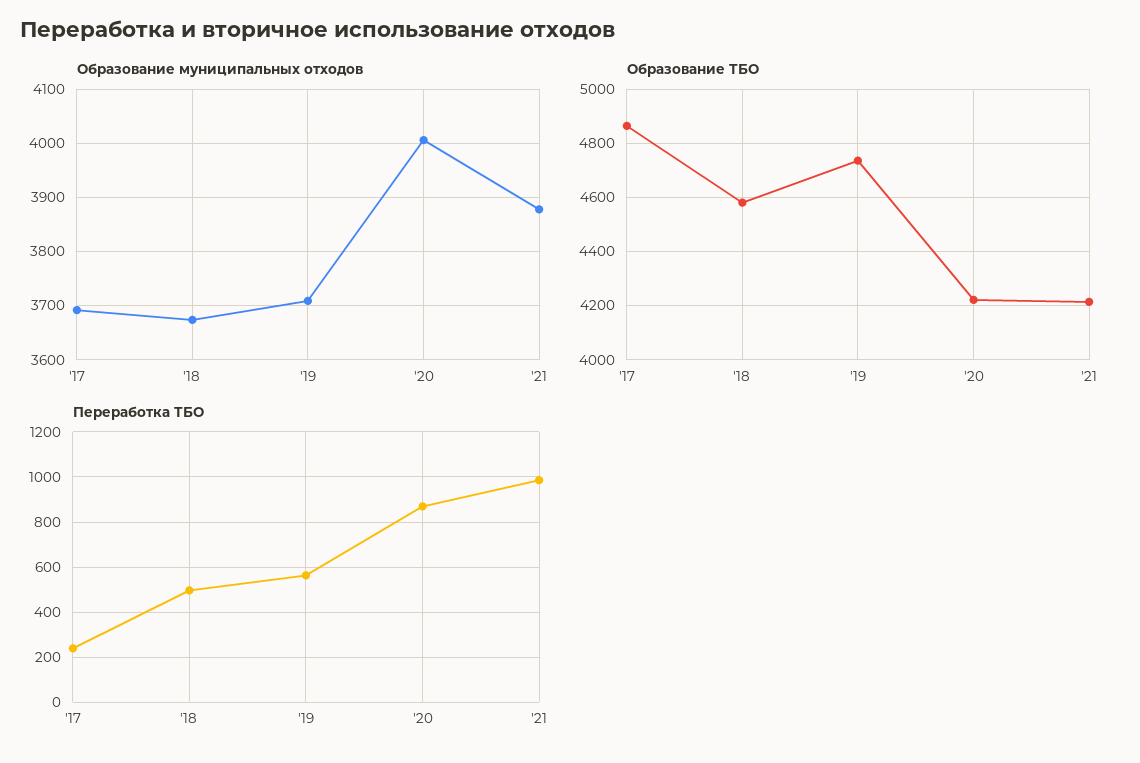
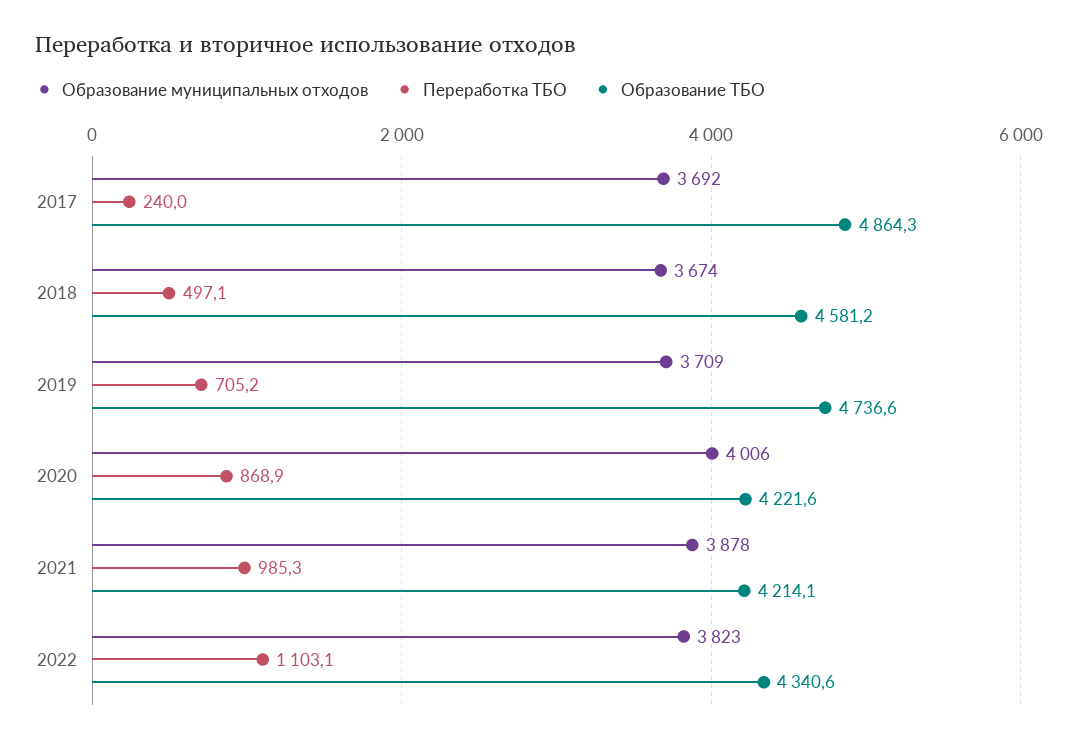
Переработка ТБО, '19: 550 -> 705.2
Образование муниципальных отходов, 2022: none -> 3823
Переработка ТБО, 2022: none -> 1103.1
Образование ТБО, 2022: none -> 4340.6

